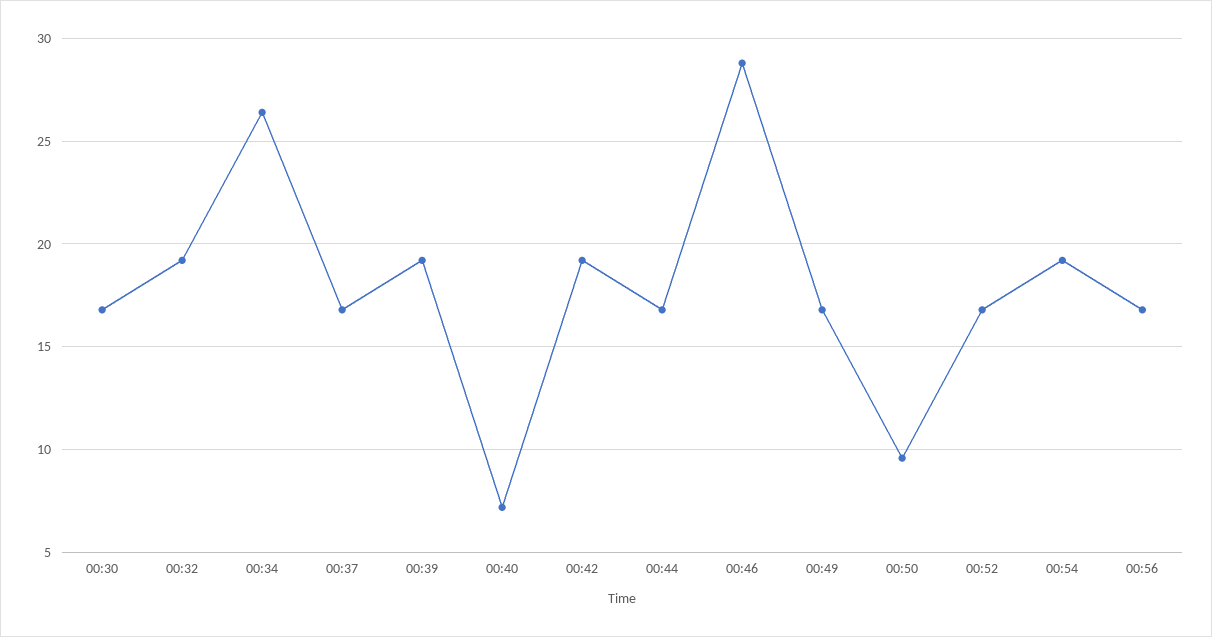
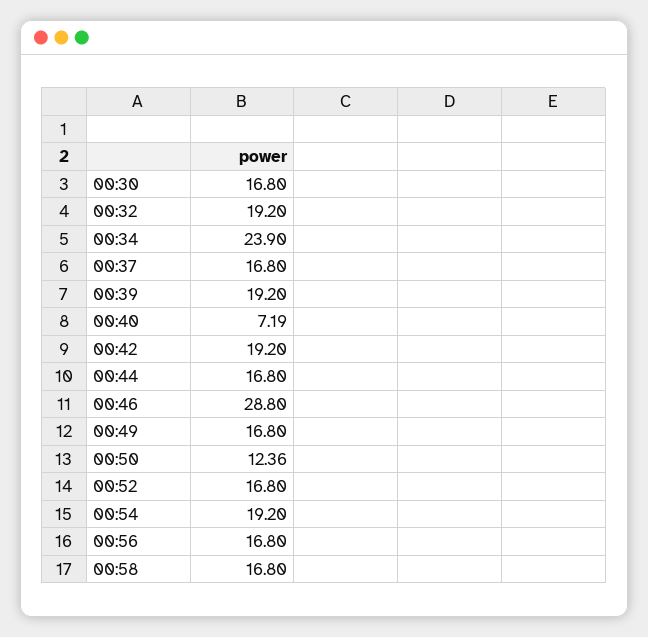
00:34: 26.5 -> 23.9
00:50: 9.5 -> 12.36
00:58: none -> 16.8

